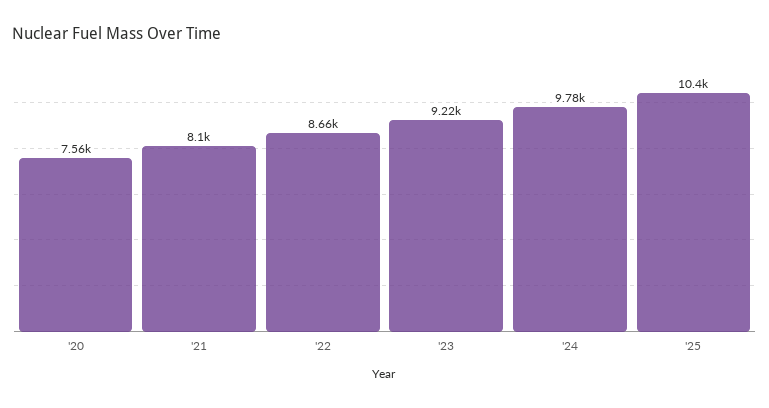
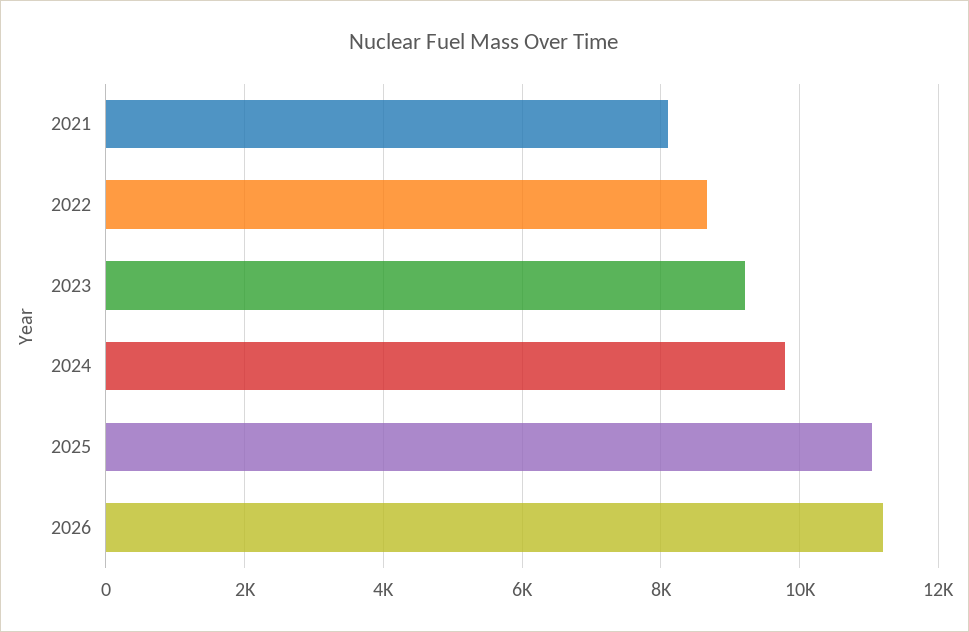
'20: 7560 -> none
'25: 10400 -> 11000
2026: none -> 11200

